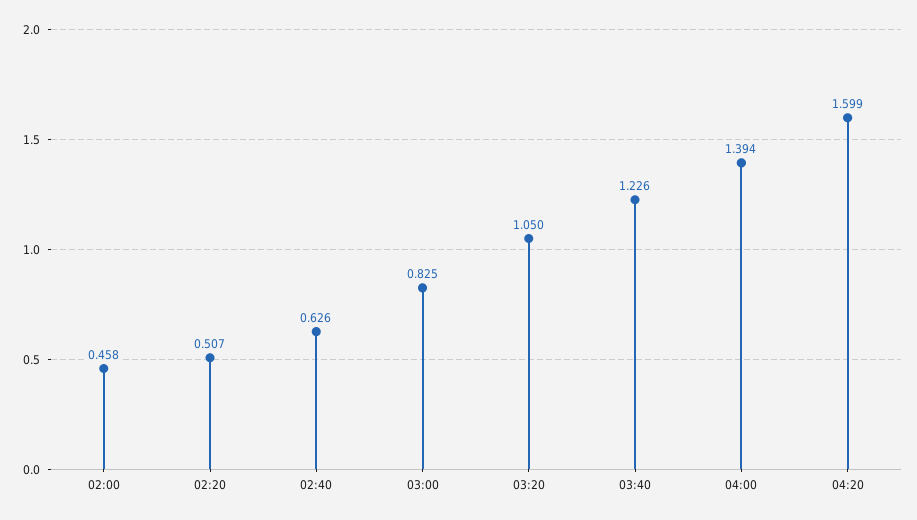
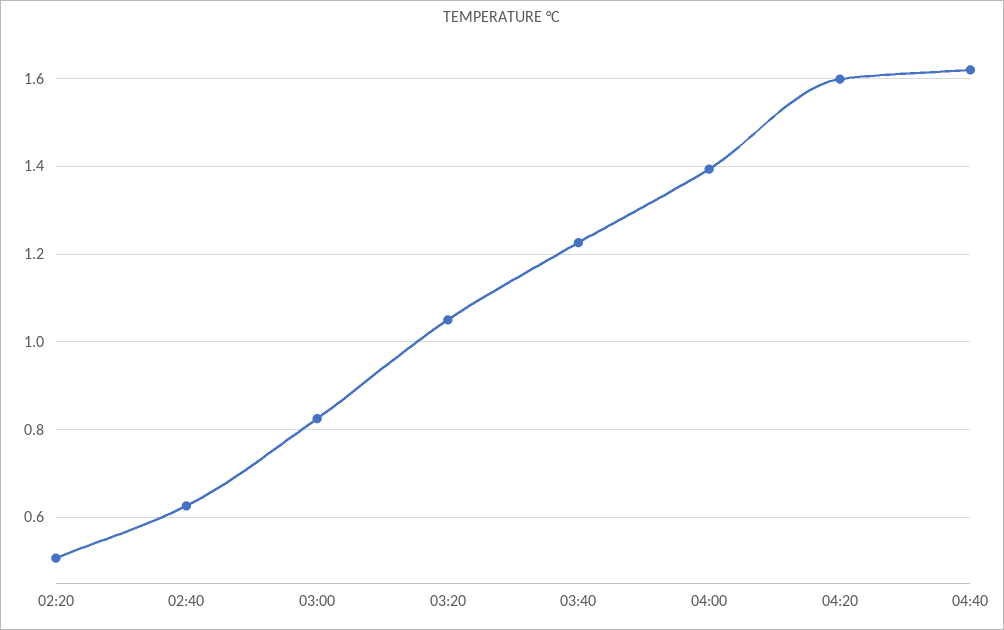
02:00: 0.458 -> none
04:40: none -> 1.62

